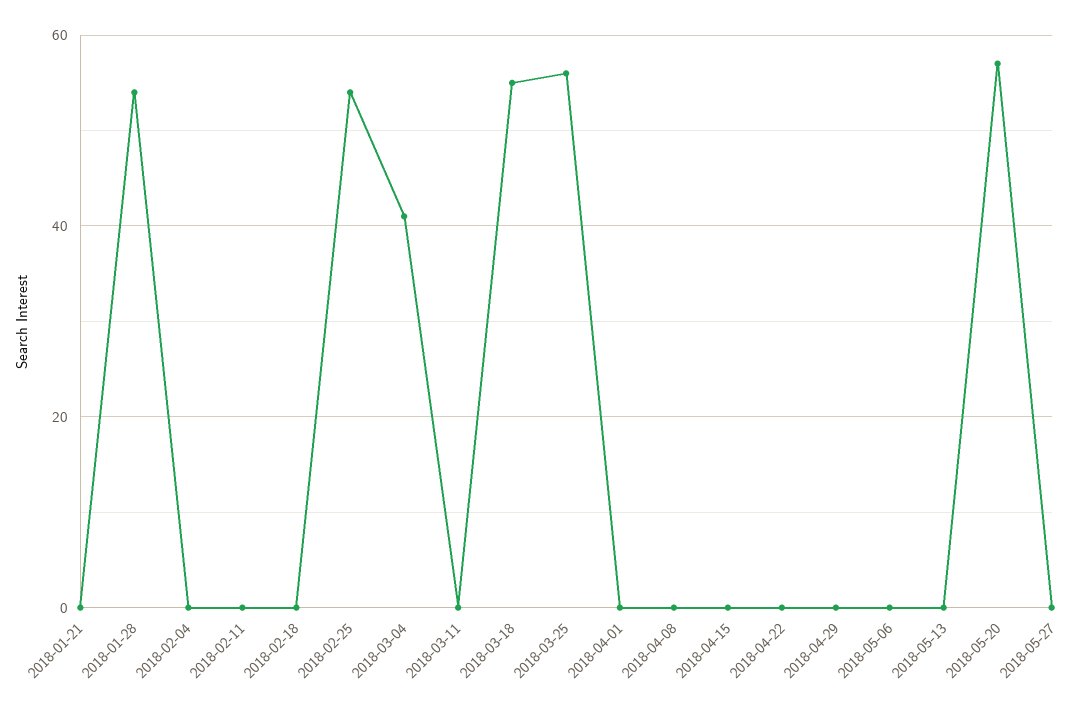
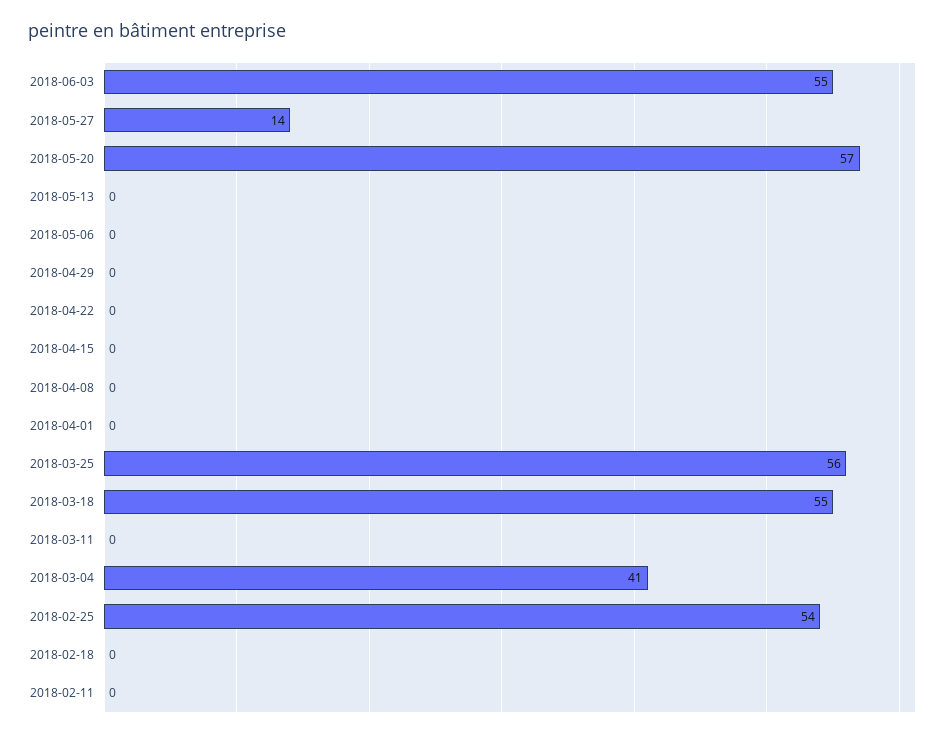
2018-01-21: 0 -> none
2018-01-28: 55 -> none
2018-02-04: 0 -> none
2018-05-27: 0 -> 14
2018-06-03: none -> 55

